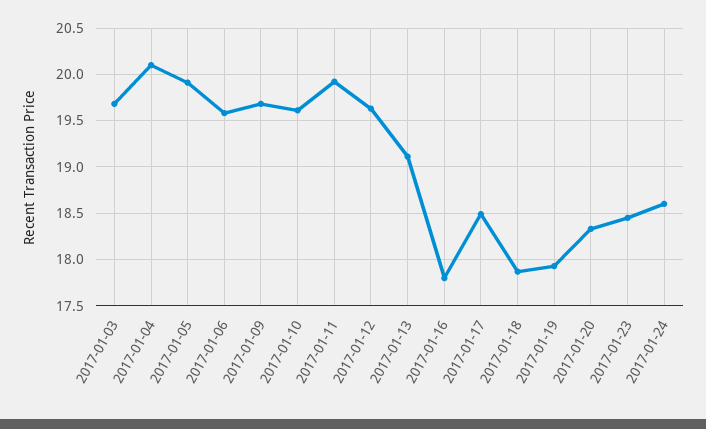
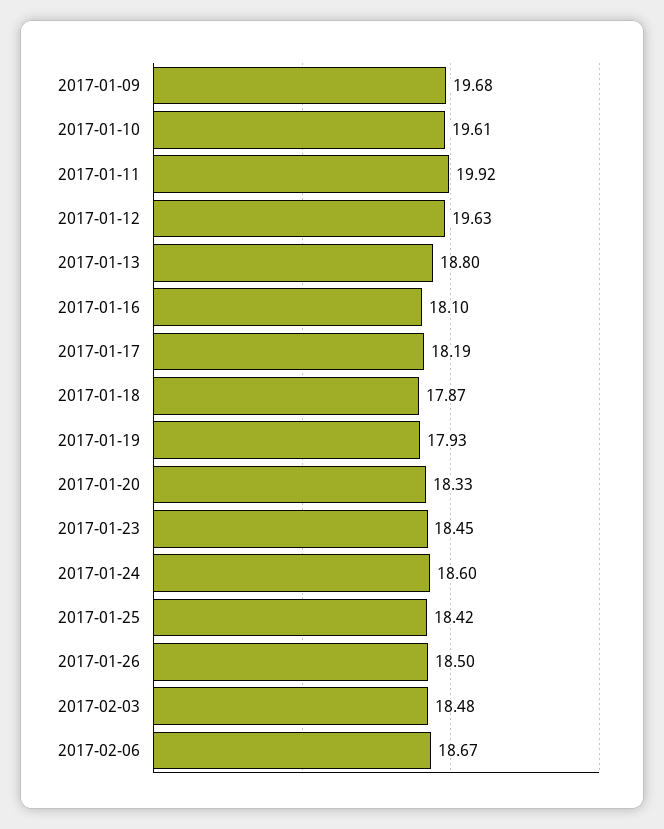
2017-01-03: 19.7 -> none
2017-01-04: 20.1 -> none
2017-01-05: 19.9 -> none
2017-01-06: 19.6 -> none
2017-01-13: 19.1 -> 18.8
2017-01-16: 17.8 -> 18.1
2017-01-17: 18.5 -> 18.19
2017-01-25: none -> 18.42
2017-01-26: none -> 18.5
2017-02-03: none -> 18.48
2017-02-06: none -> 18.67

